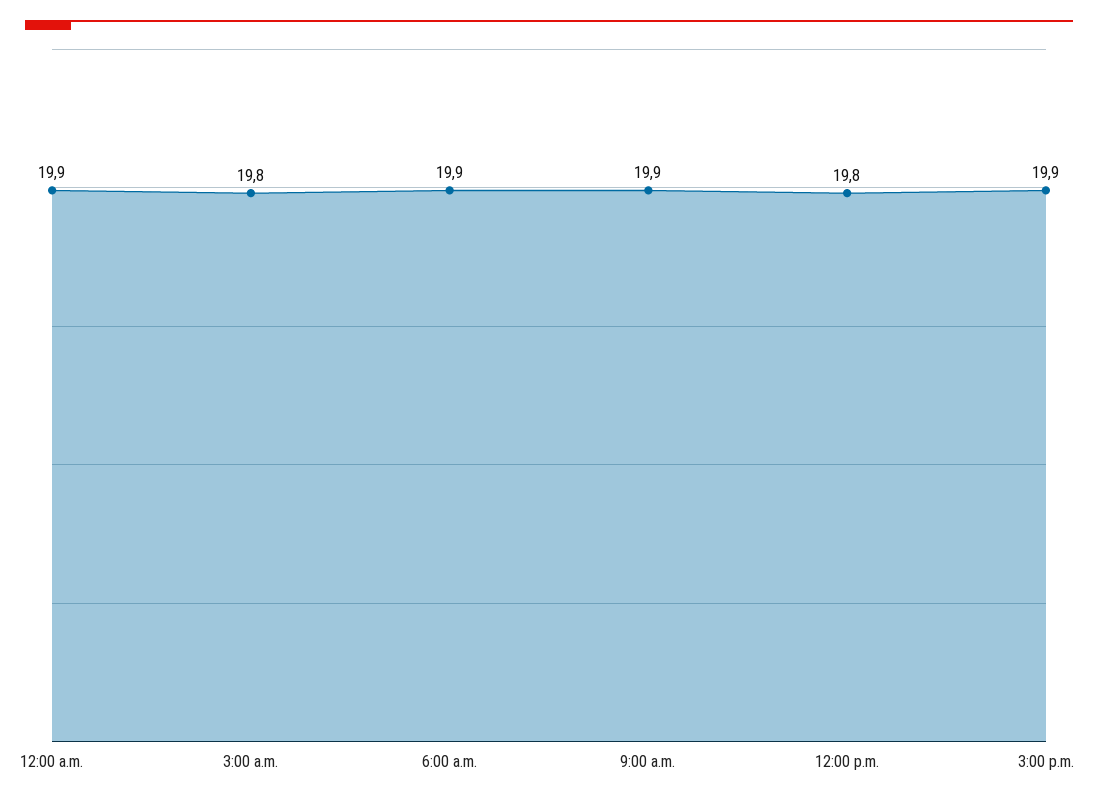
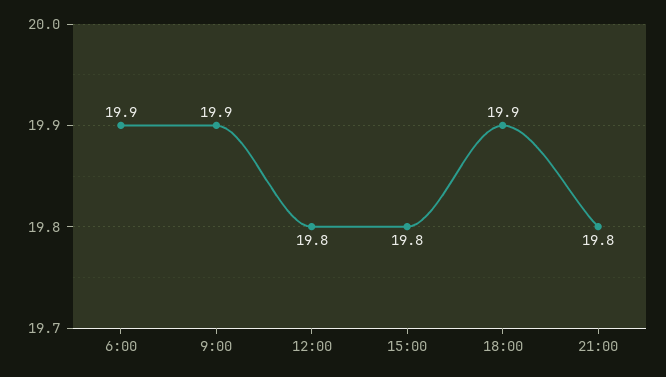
12:00 a.m.: 19.9 -> none
3:00 a.m.: 19.8 -> none
3:00 p.m.: 19.9 -> 19.8
18:00: none -> 19.9
21:00: none -> 19.8

